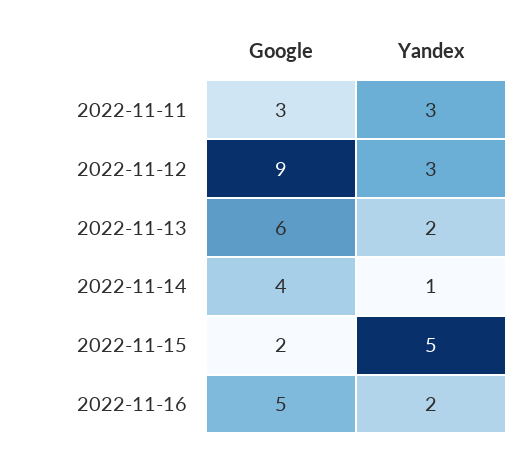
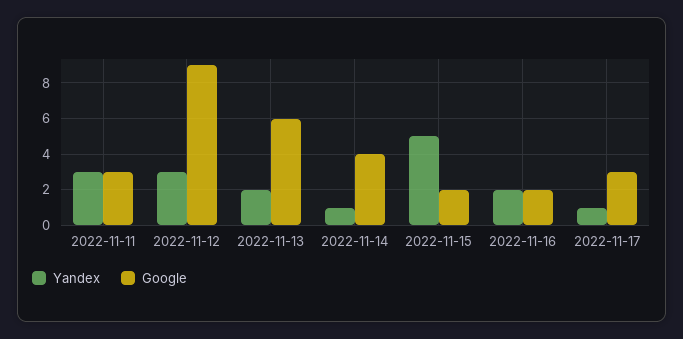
Google, 2022-11-16: 5 -> 2
Yandex, 2022-11-17: none -> 1
Google, 2022-11-17: none -> 3

